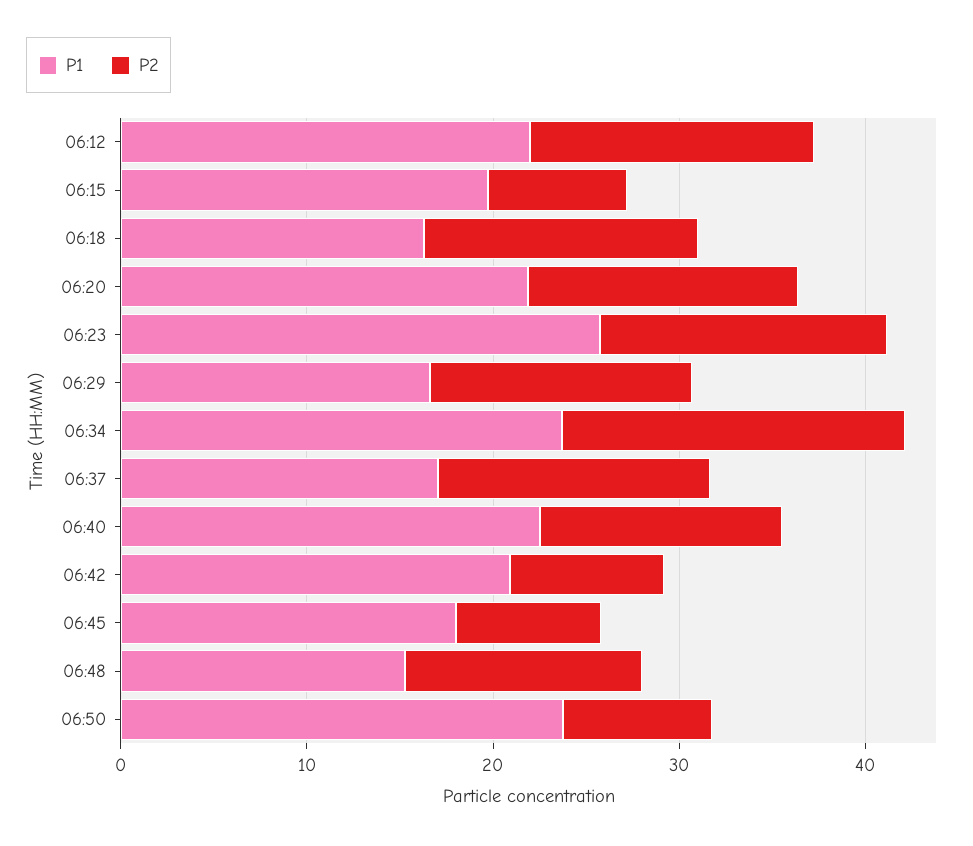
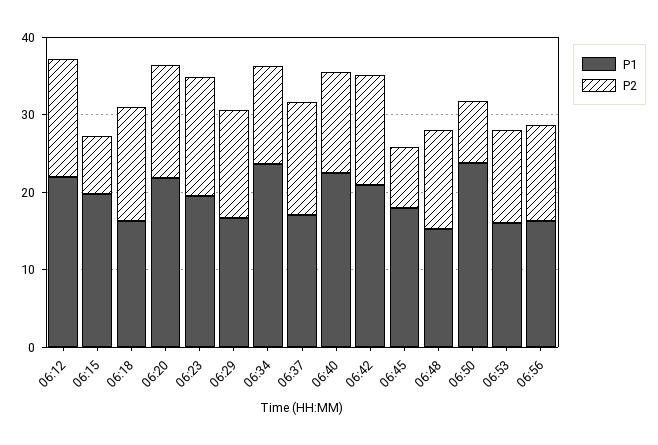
P1, 06:23: 26 -> 20
P2, 06:34: 18 -> 12
P2, 06:42: 8 -> 14
P1, 06:53: none -> 16
P2, 06:53: none -> 12
P1, 06:56: none -> 16
P2, 06:56: none -> 12

